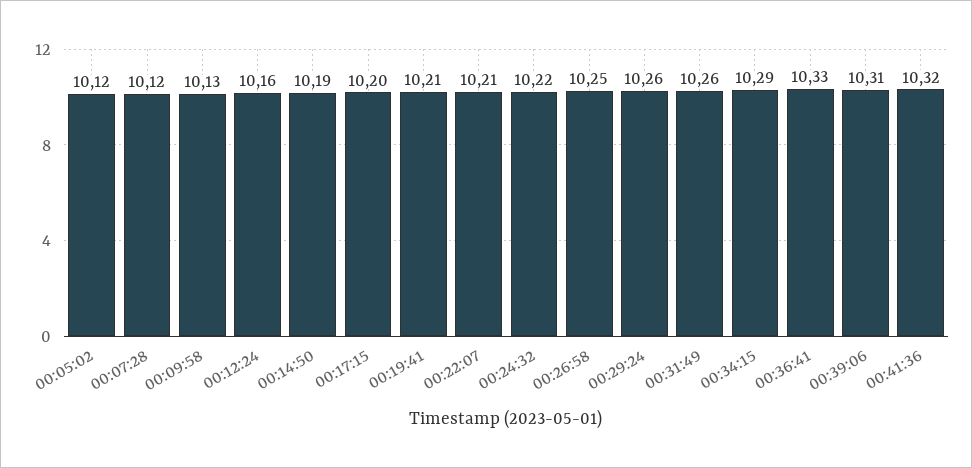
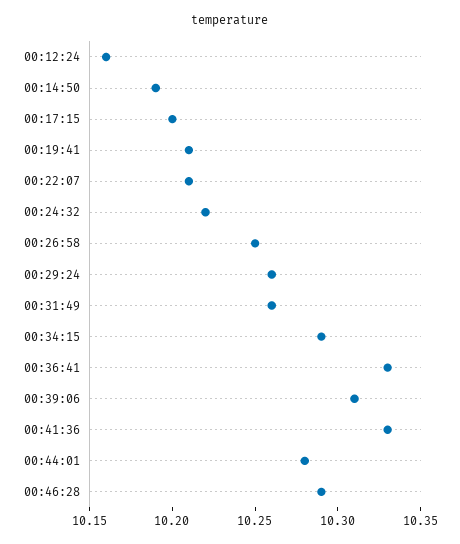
00:05:02: 10.12 -> none
00:07:28: 10.12 -> none
00:09:58: 10.13 -> none
00:41:36: 10.32 -> 10.33
00:44:01: none -> 10.28
00:46:28: none -> 10.29

